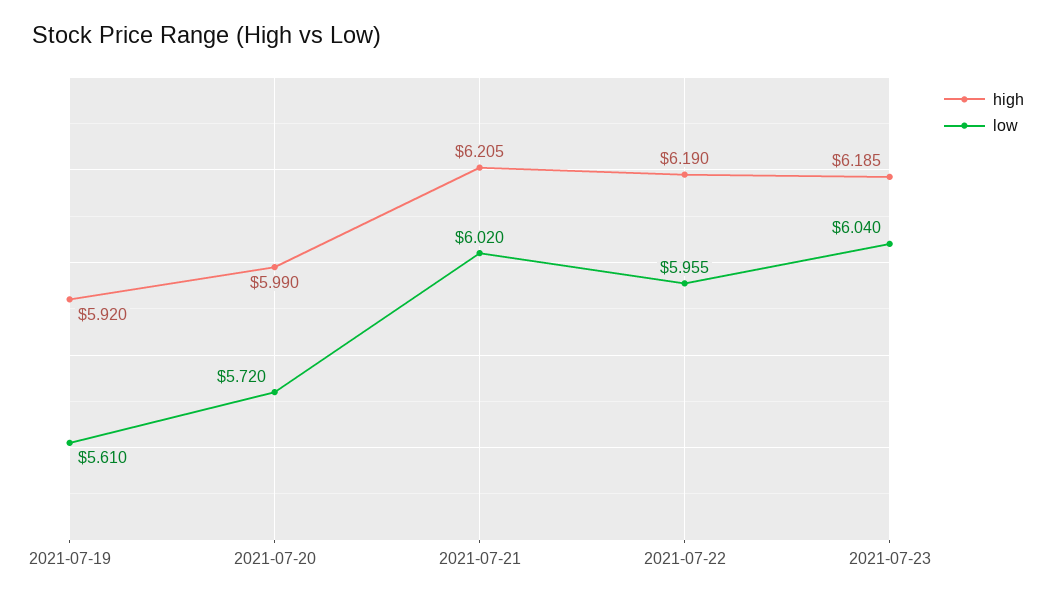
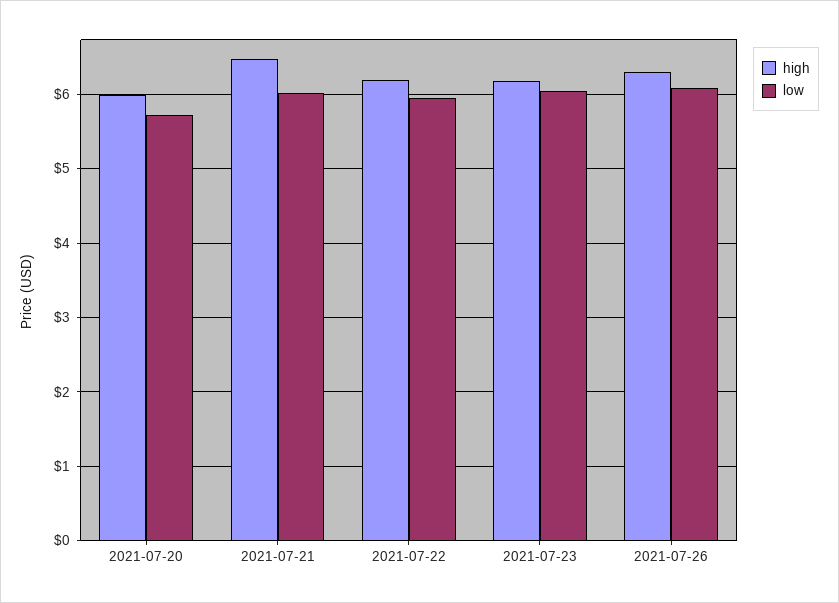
high, 2021-07-19: 5.92 -> none
low, 2021-07-19: 5.61 -> none
high, 2021-07-21: 6.205 -> 6.5
high, 2021-07-26: none -> 6.3
low, 2021-07-26: none -> 6.1

